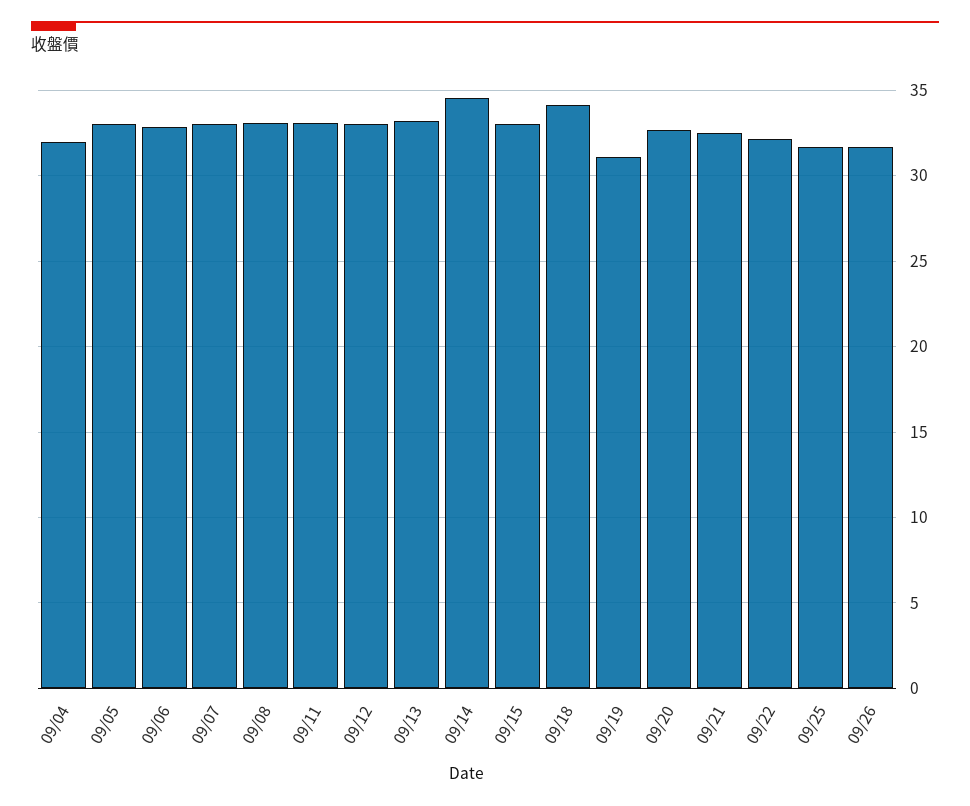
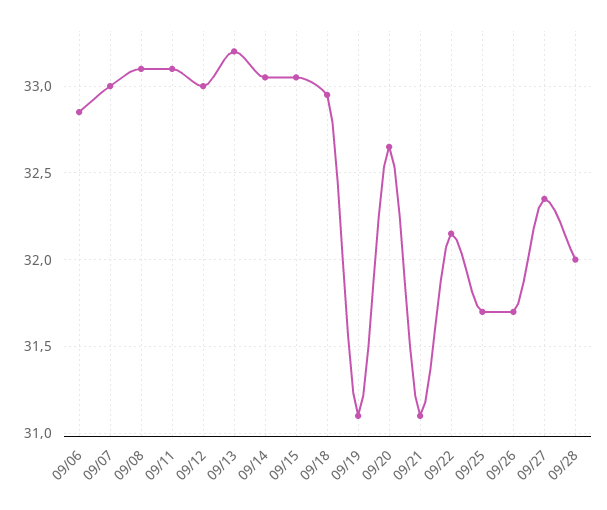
09/04: 32 -> none
09/05: 33 -> none
09/14: 34.5 -> 33.05
09/18: 34 -> 32.95
09/21: 32.5 -> 31.1
09/27: none -> 32.35
09/28: none -> 32

